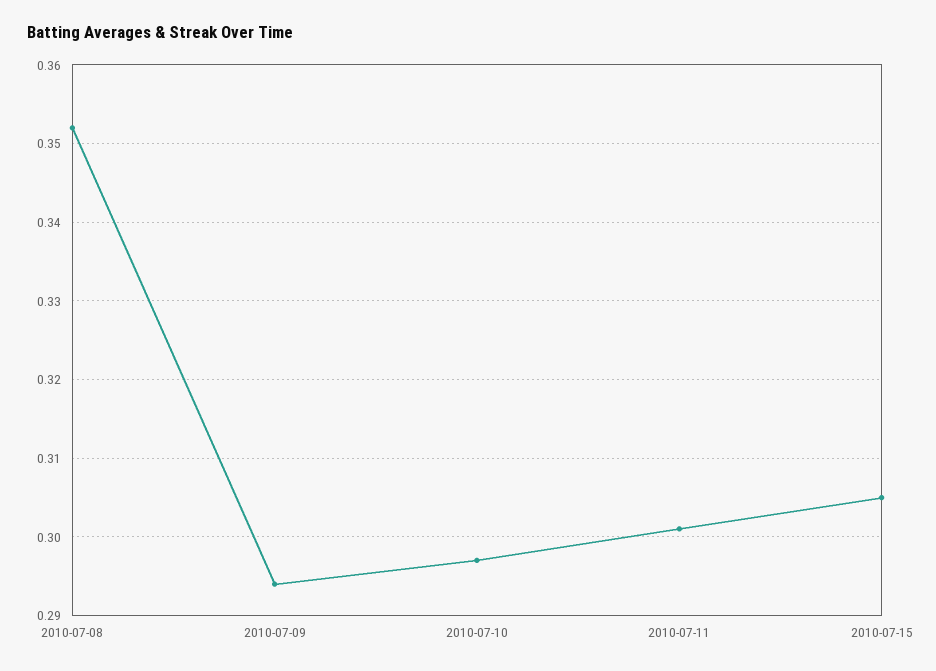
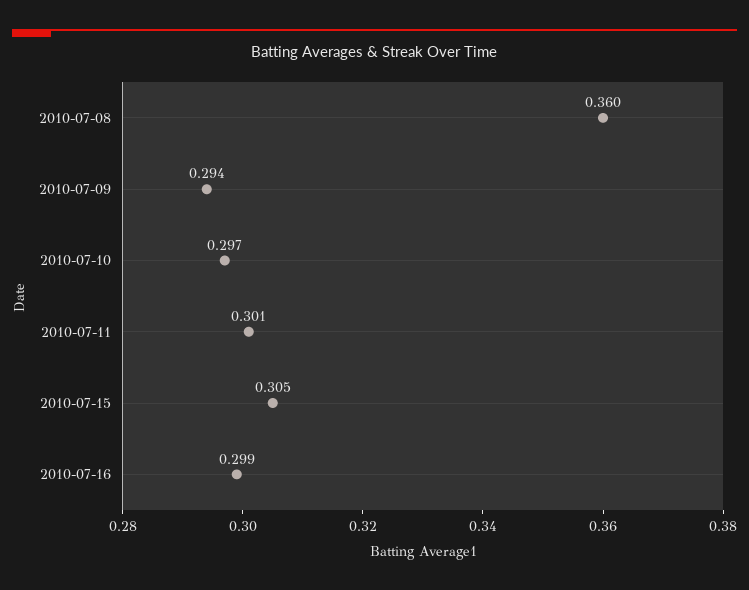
2010-07-08: 0.352 -> 0.36
2010-07-16: none -> 0.299

